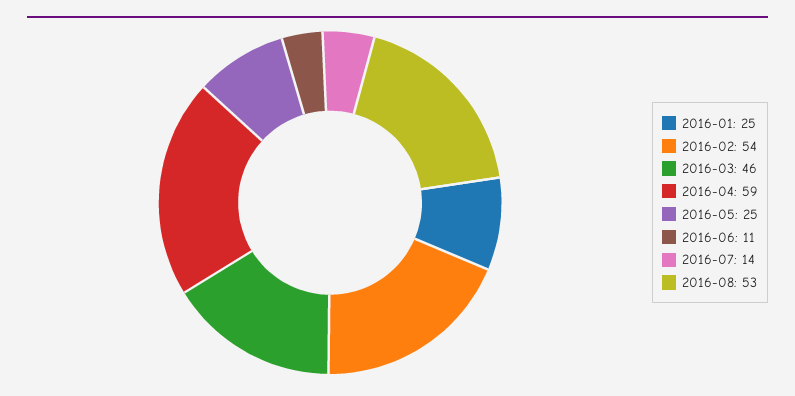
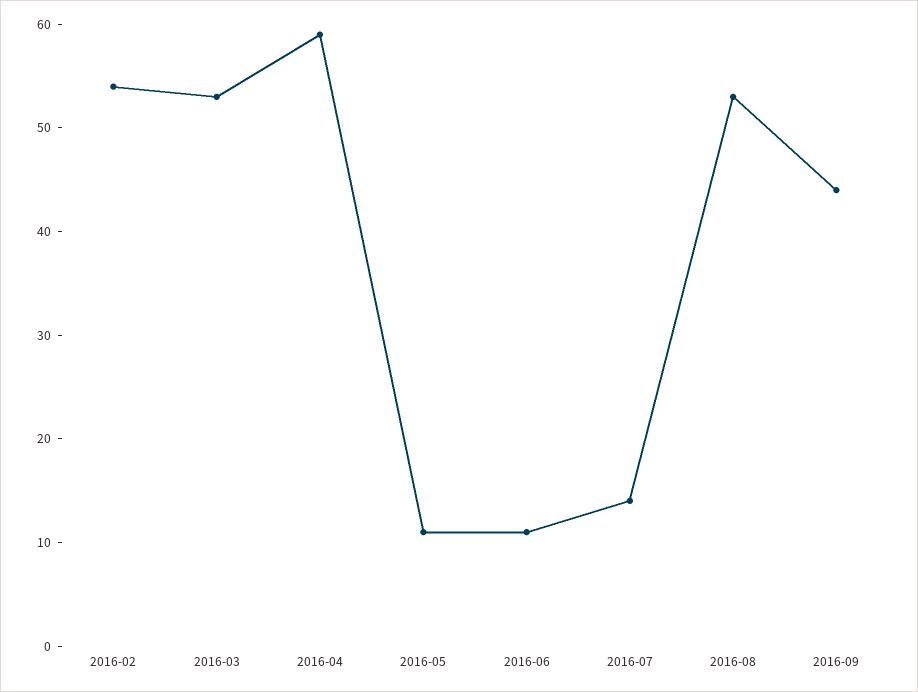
2016-01: 25 -> none
2016-03: 46 -> 53
2016-05: 25 -> 11
2016-09: none -> 44

